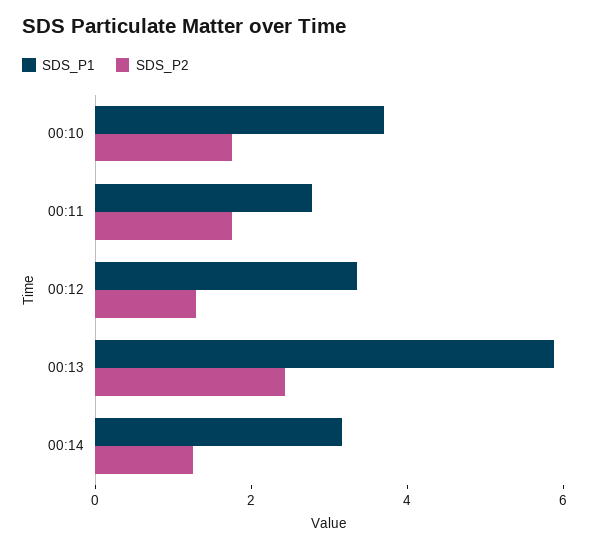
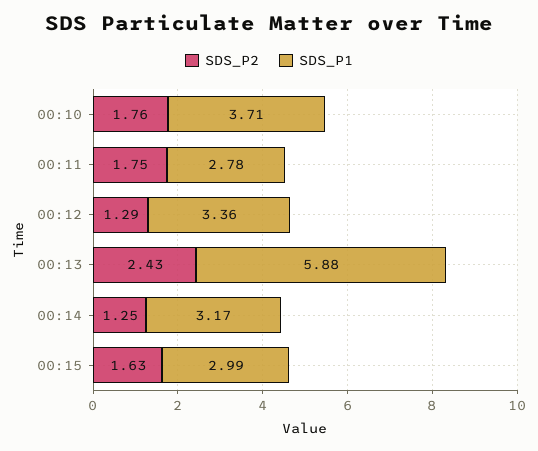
SDS_P2, 00:15: none -> 1.63
SDS_P1, 00:15: none -> 2.99

